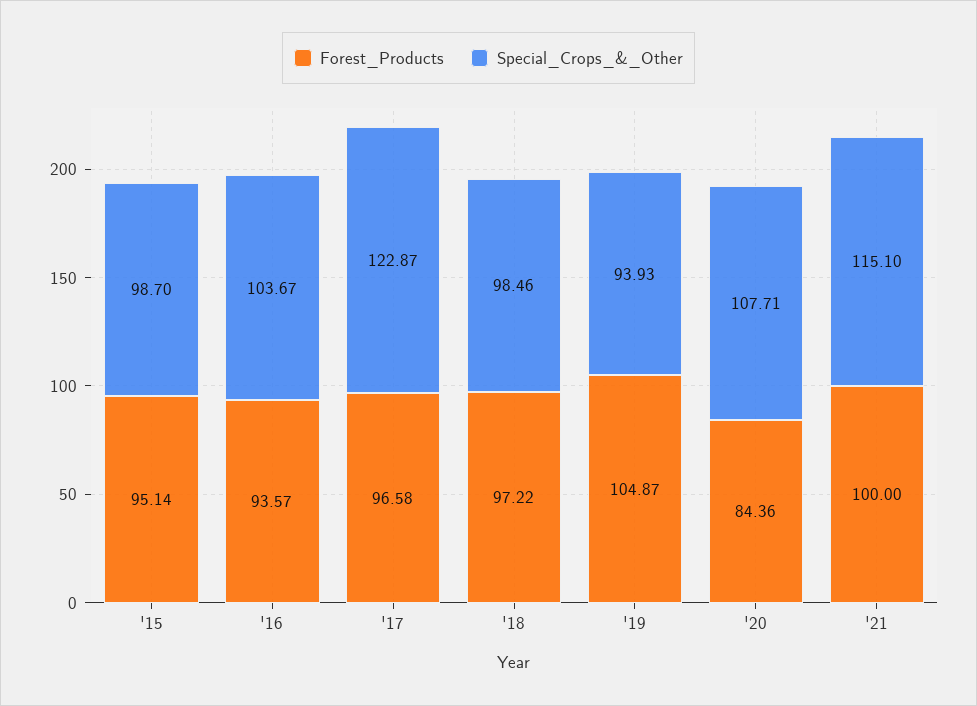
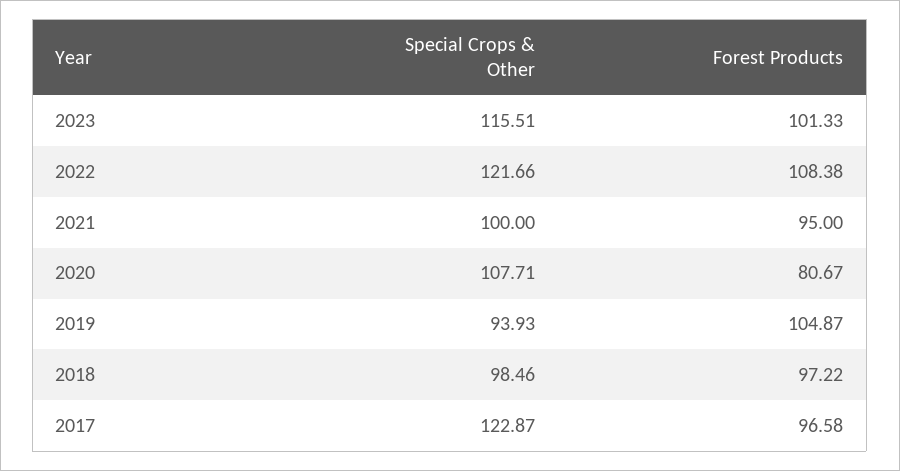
Forest_Products, '15: 95.14 -> none
Special_Crops_&_Other, '15: 98.7 -> none
Forest_Products, '16: 93.57 -> none
Special_Crops_&_Other, '16: 103.67 -> none
Forest_Products, '20: 84.36 -> 80.67
Forest_Products, '21: 100 -> 95
Special_Crops_&_Other, '21: 115.1 -> 100
Special_Crops_&_Other, 2023: none -> 115.51
Forest_Products, 2023: none -> 101.33
Special_Crops_&_Other, 2022: none -> 121.66
Forest_Products, 2022: none -> 108.38

